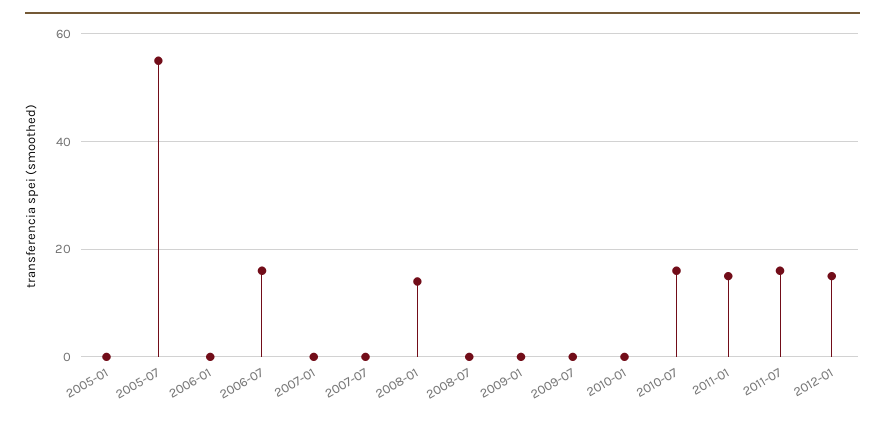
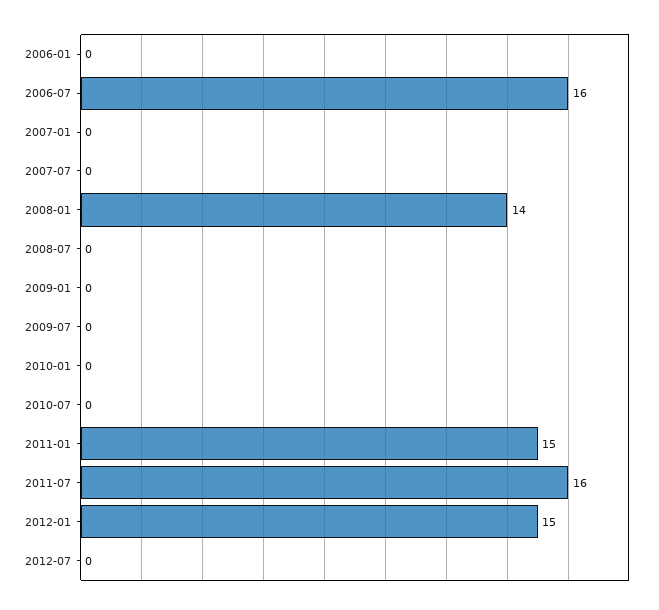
2005-01: 0 -> none
2005-07: 55 -> none
2010-07: 15 -> 0
2012-07: none -> 0

